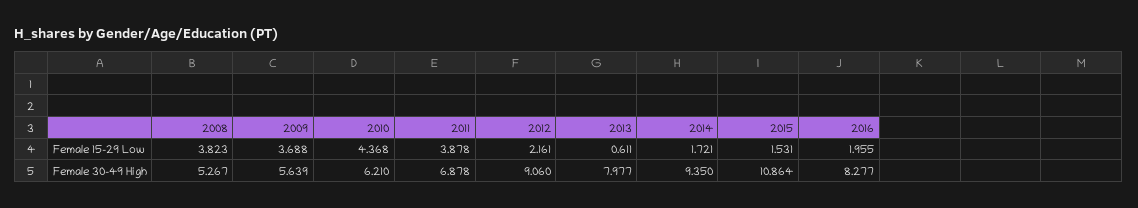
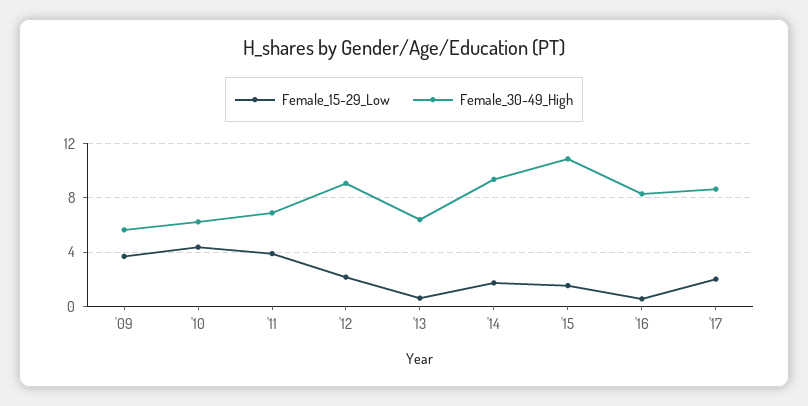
Female 15-29 Low, 2008: 3.823 -> none
Female 15-29 Low, 2016: 1.955 -> 0.5
Female 30-49 High, 2008: 5.267 -> none
Female 30-49 High, 2013: 7.977 -> 6.5
Female 15-29 Low, '17: none -> 2
Female 30-49 High, '17: none -> 8.5

